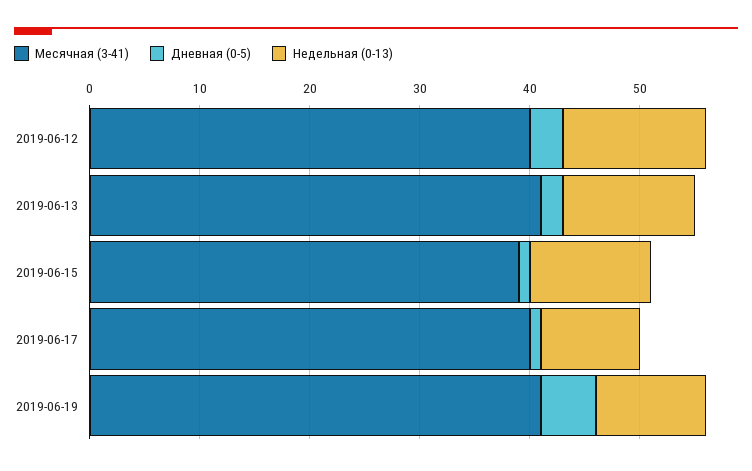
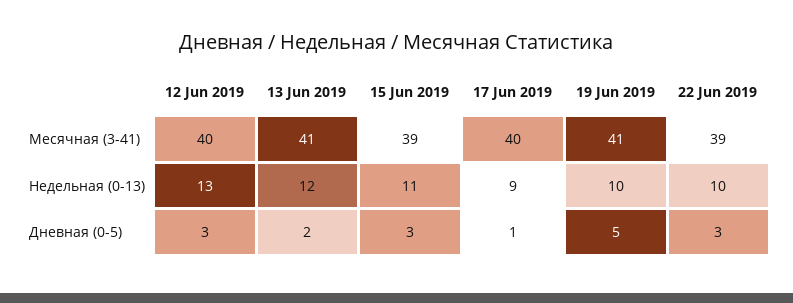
Дневная (0-5), 2019-06-15: 1 -> 3
Месячная (3-41), 22 Jun 2019: none -> 39
Недельная (0-13), 22 Jun 2019: none -> 10
Дневная (0-5), 22 Jun 2019: none -> 3

